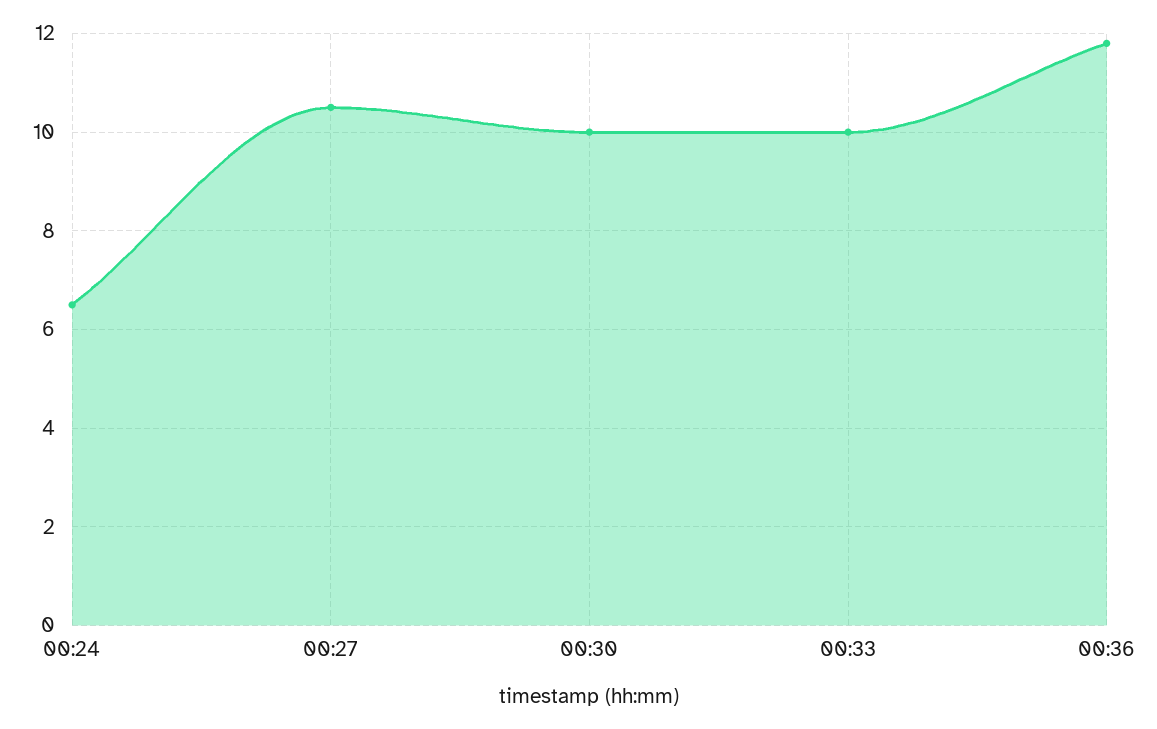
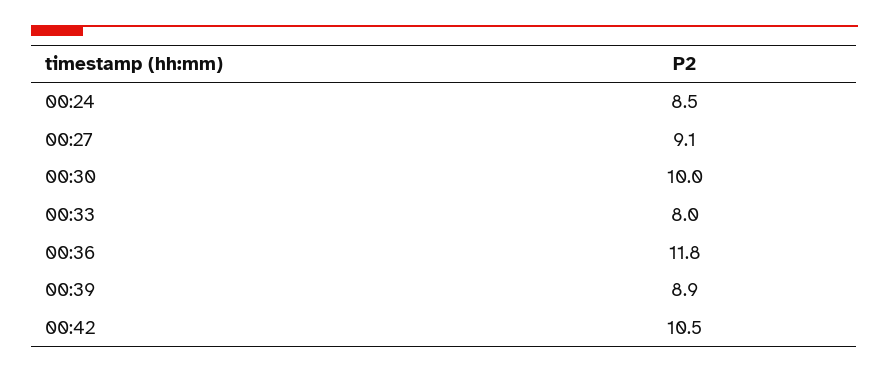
00:24: 6.5 -> 8.5
00:27: 10.5 -> 9.1
00:33: 10 -> 8
00:39: none -> 8.9
00:42: none -> 10.5

